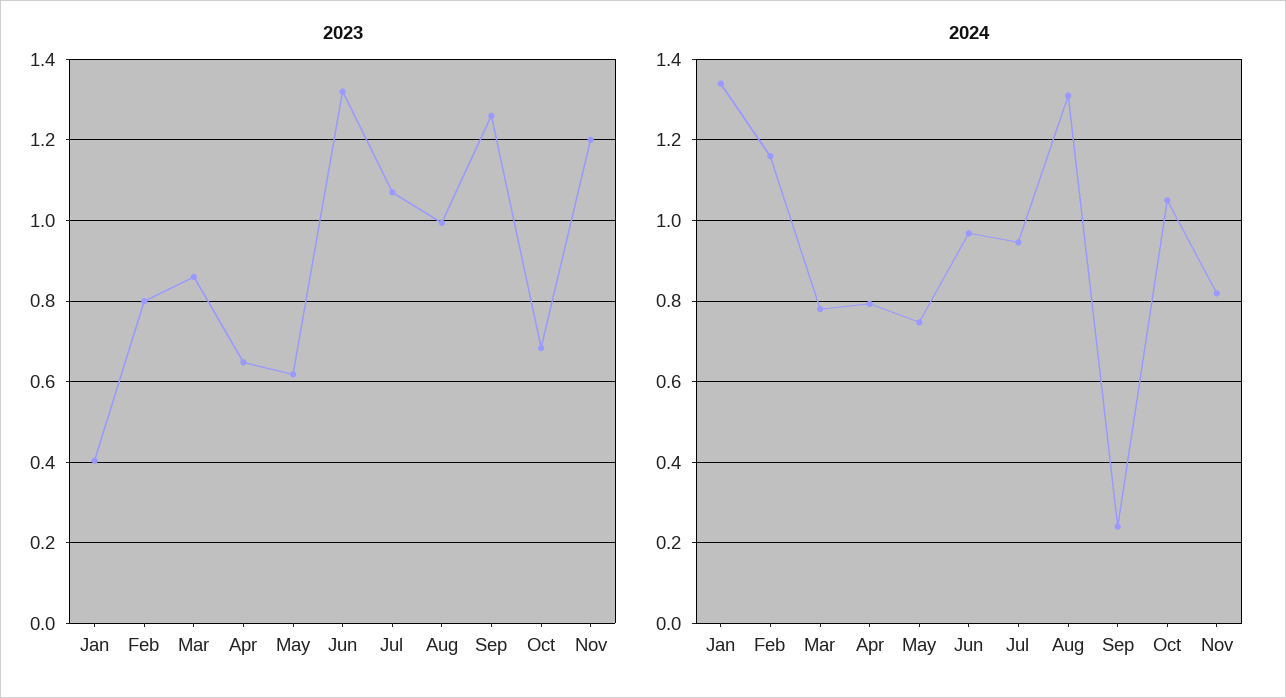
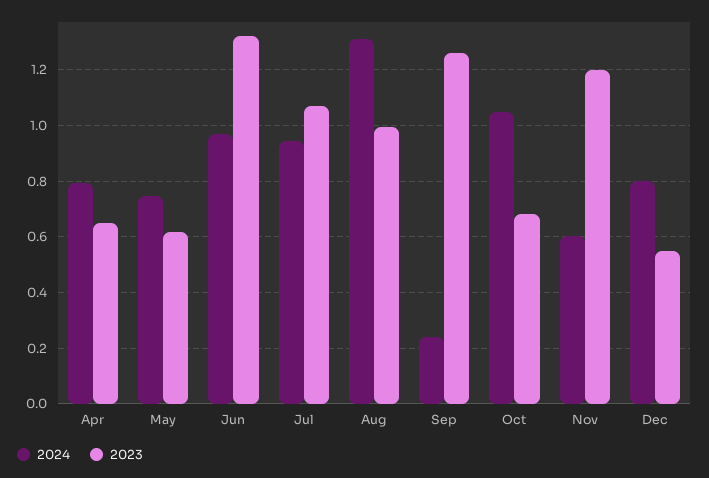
2023, Jan: 0.4 -> none
2023, Feb: 0.8 -> none
2023, Mar: 0.86 -> none
2024, Jan: 1.34 -> none
2024, Feb: 1.16 -> none
2024, Mar: 0.78 -> none
2024, Nov: 0.82 -> 0.6
2024, Dec: none -> 0.8
2023, Dec: none -> 0.55

